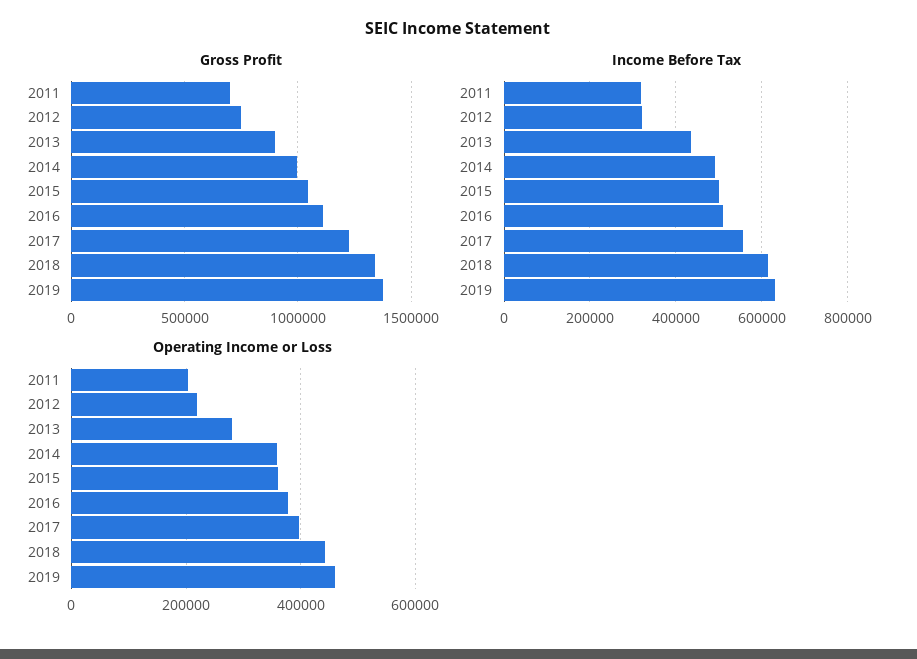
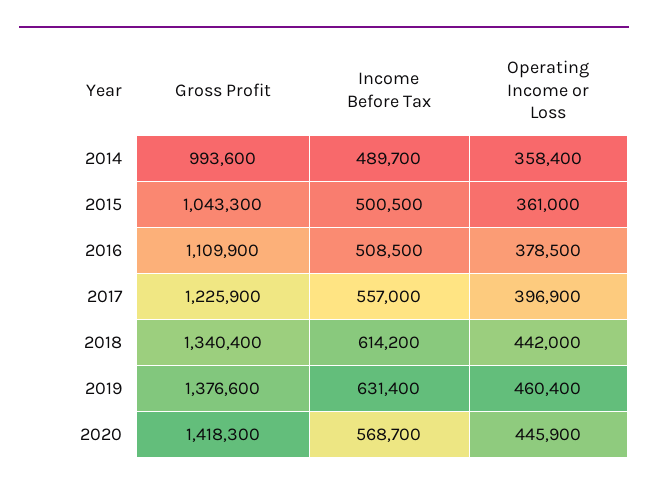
Gross Profit, 2011: 700000 -> none
Gross Profit, 2012: 750000 -> none
Gross Profit, 2013: 900000 -> none
Income Before Tax, 2011: 320000 -> none
Income Before Tax, 2012: 320000 -> none
Income Before Tax, 2013: 440000 -> none
Operating Income or Loss, 2011: 200000 -> none
Operating Income or Loss, 2012: 220000 -> none
Operating Income or Loss, 2013: 280000 -> none
Gross Profit, 2020: none -> 1418300
Income Before Tax, 2020: none -> 568700
Operating Income or Loss, 2020: none -> 445900

